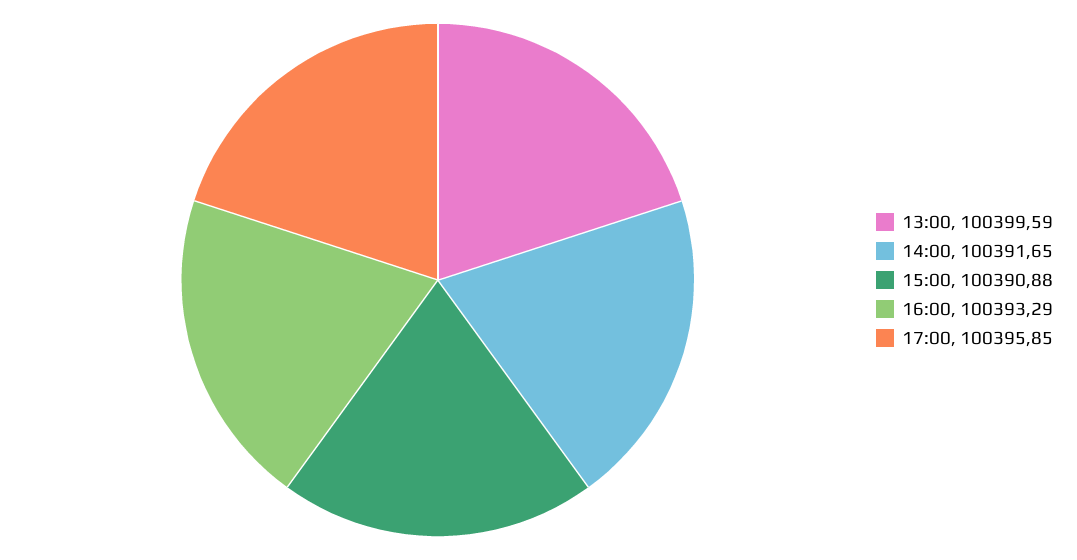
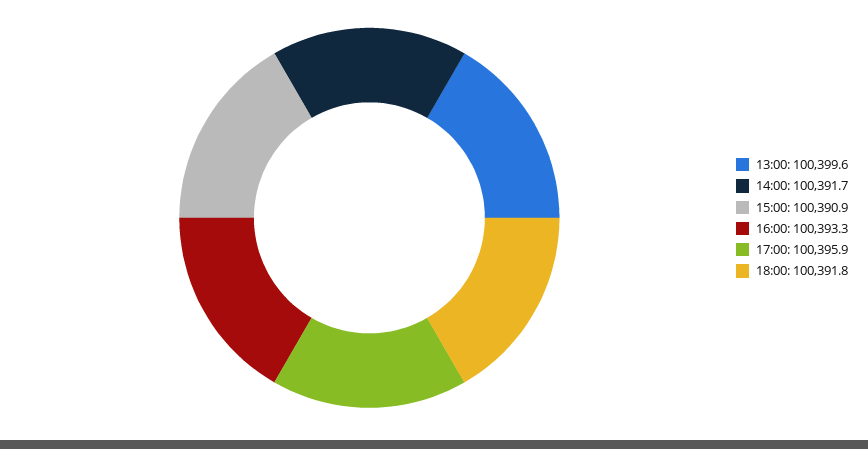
18:00: none -> 100391.8

